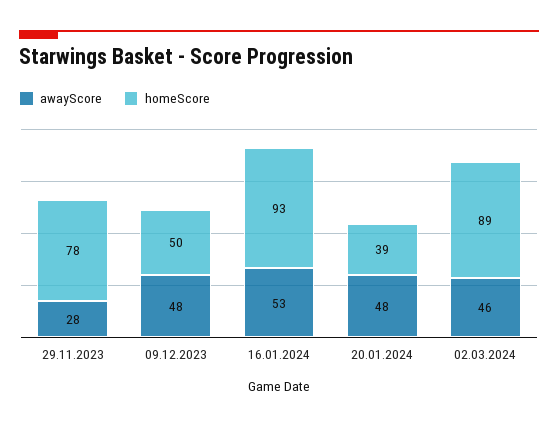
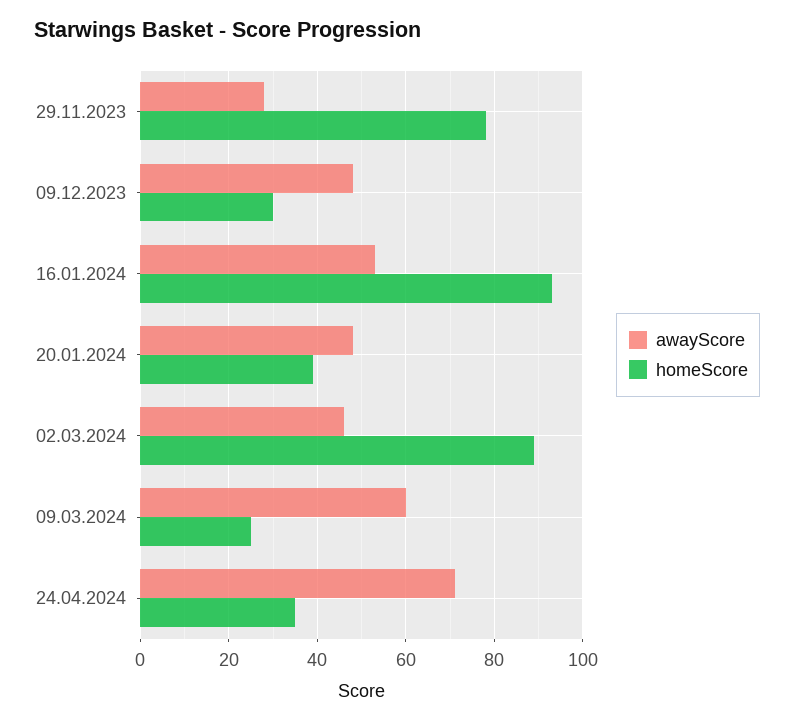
homeScore, 09.12.2023: 50 -> 30
awayScore, 09.03.2024: none -> 60
homeScore, 09.03.2024: none -> 25
awayScore, 24.04.2024: none -> 70
homeScore, 24.04.2024: none -> 35

